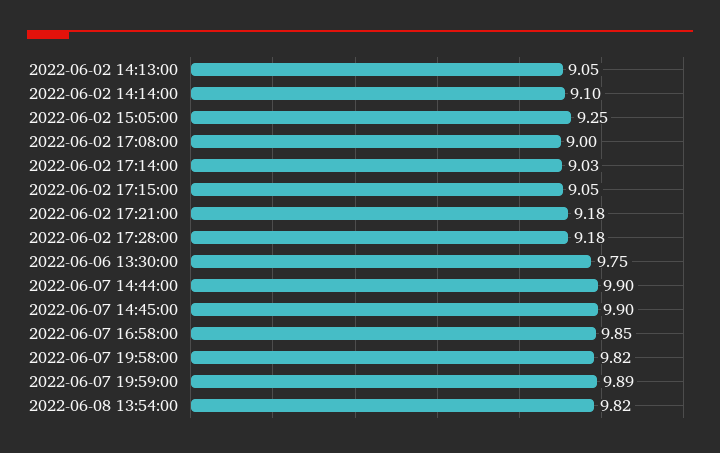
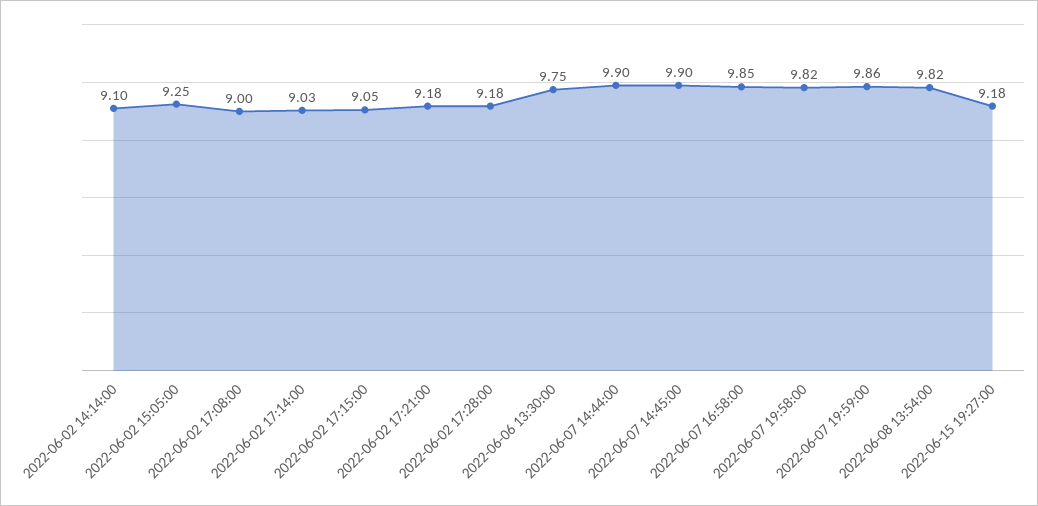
2022-06-02 14:13:00: 9.05 -> none
2022-06-07 19:59:00: 9.89 -> 9.86
2022-06-15 19:27:00: none -> 9.18

